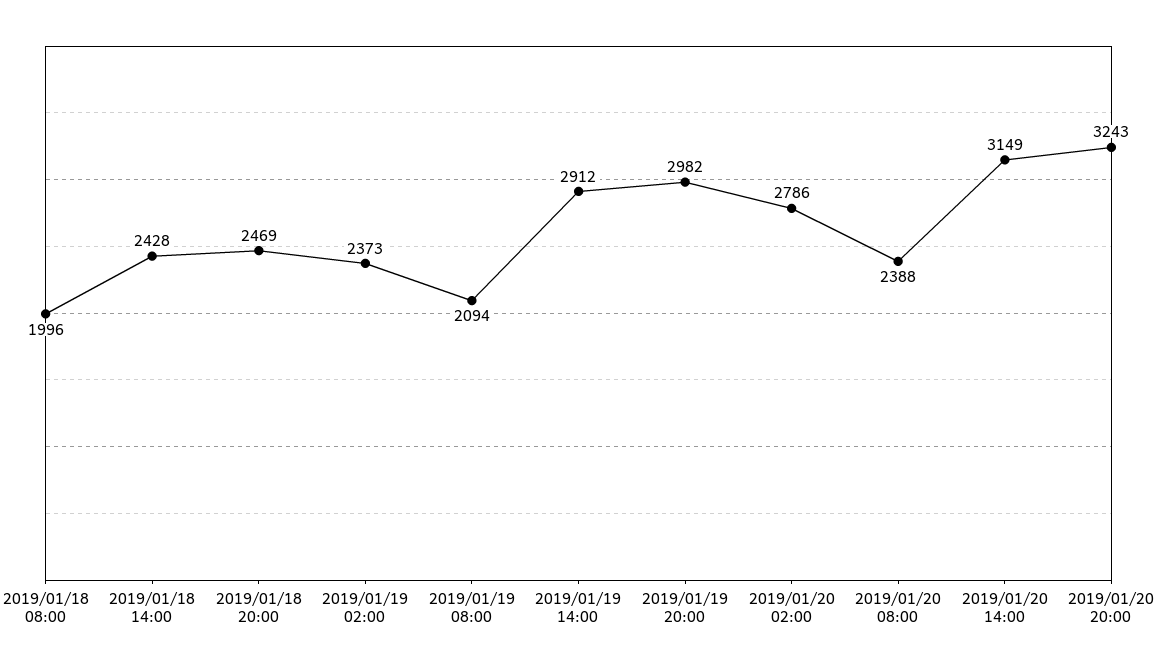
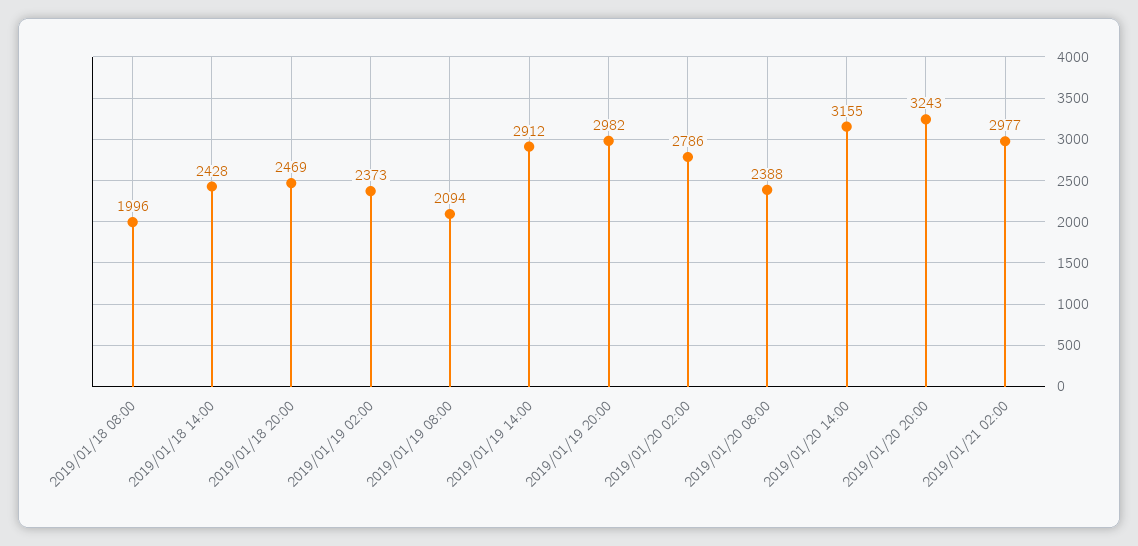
2019/01/20 14:00: 3149 -> 3155
2019/01/21 02:00: none -> 2977

